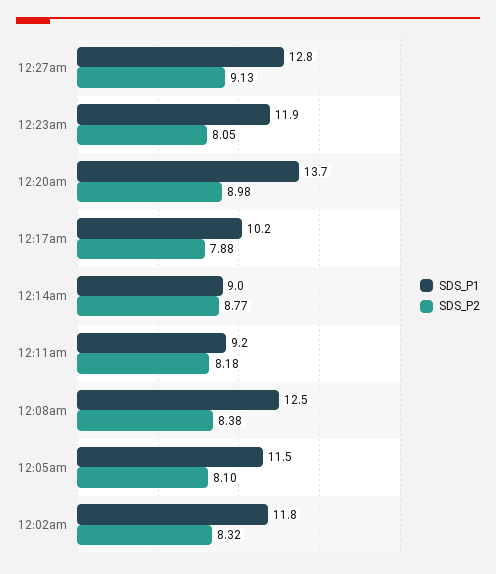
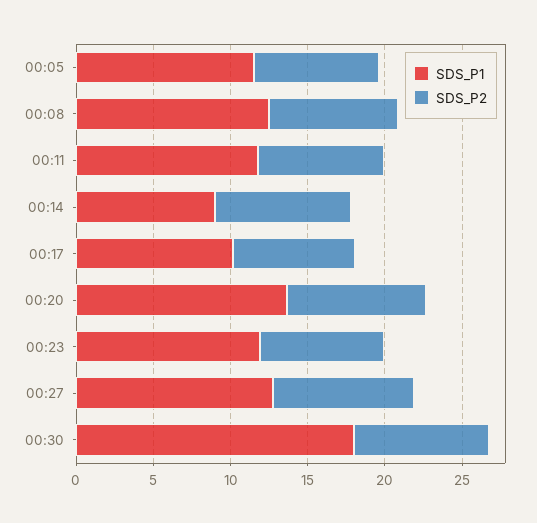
SDS_P1, 12:11am: 9.2 -> 12
SDS_P1, 12:02am: 11.8 -> none
SDS_P2, 12:02am: 8.32 -> none
SDS_P1, 00:30: none -> 18
SDS_P2, 00:30: none -> 9

